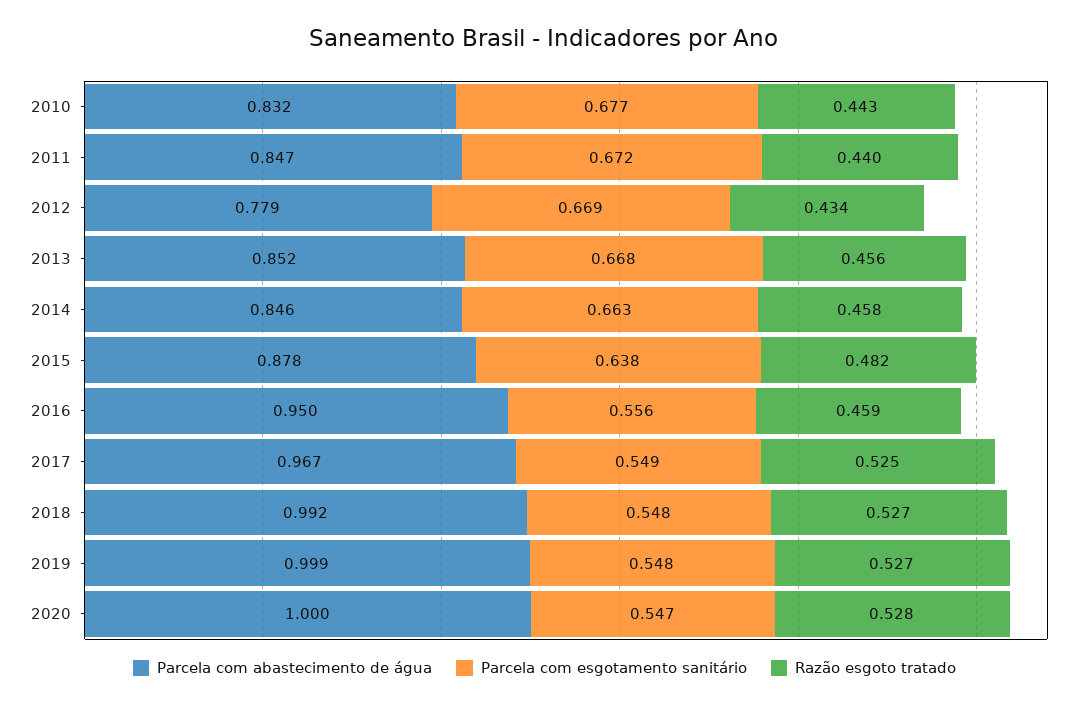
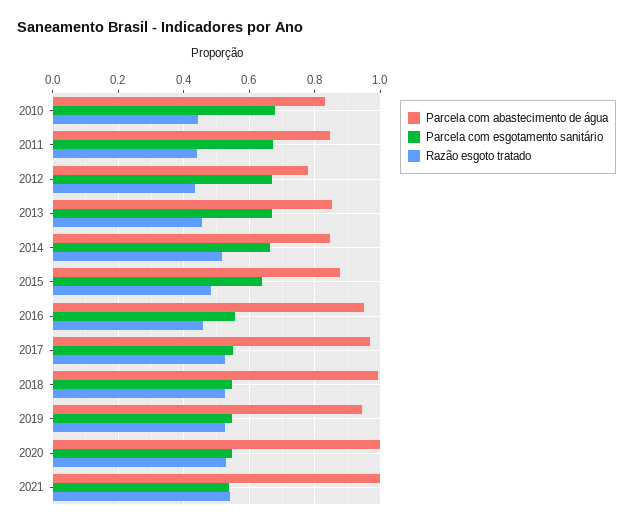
Razão esgoto tratado, 2014: 0.458 -> 0.52
Parcela com abastecimento de água, 2019: 0.999 -> 0.94
Parcela com abastecimento de água, 2021: none -> 1
Parcela com esgotamento sanitário, 2021: none -> 0.54
Razão esgoto tratado, 2021: none -> 0.54

